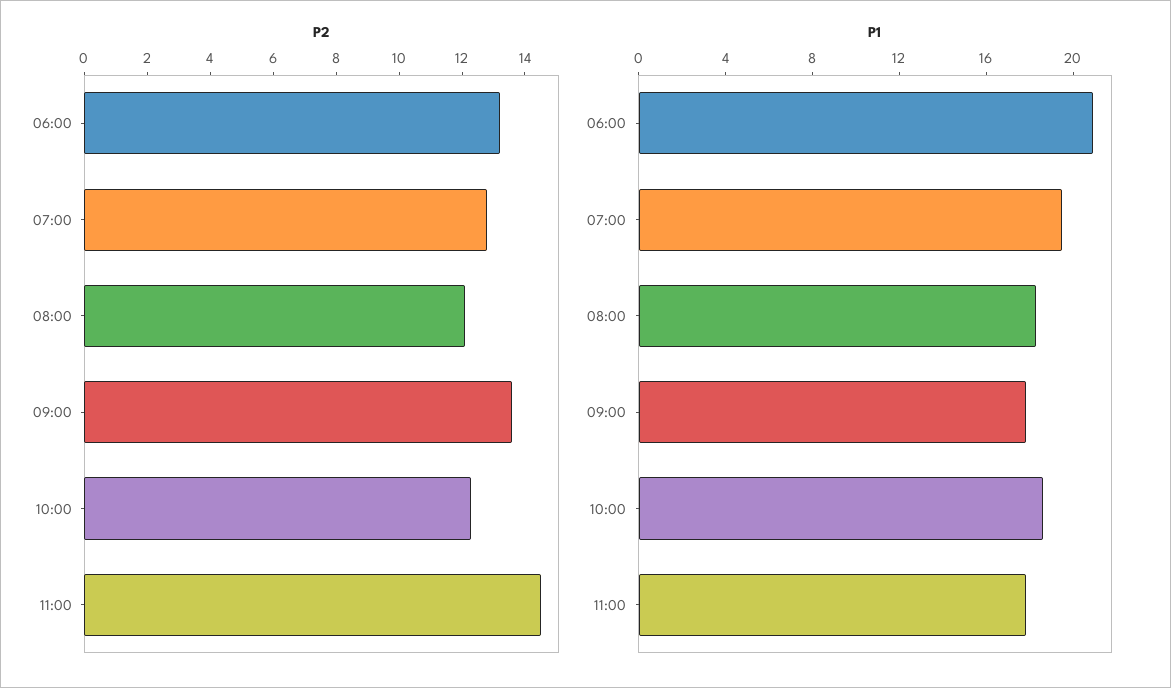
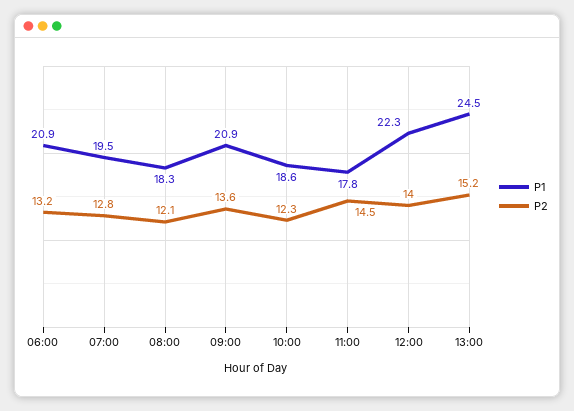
P1, 09:00: 18 -> 20.9
P1, 12:00: none -> 22.3
P2, 12:00: none -> 14
P1, 13:00: none -> 24.5
P2, 13:00: none -> 15.2

